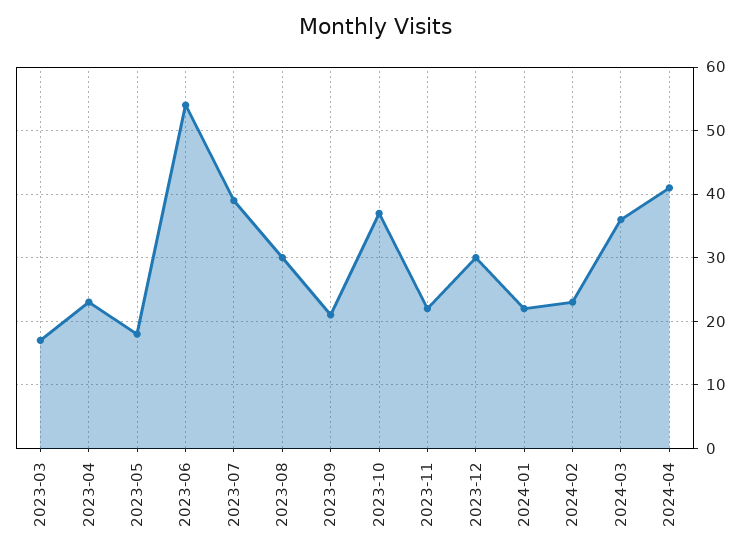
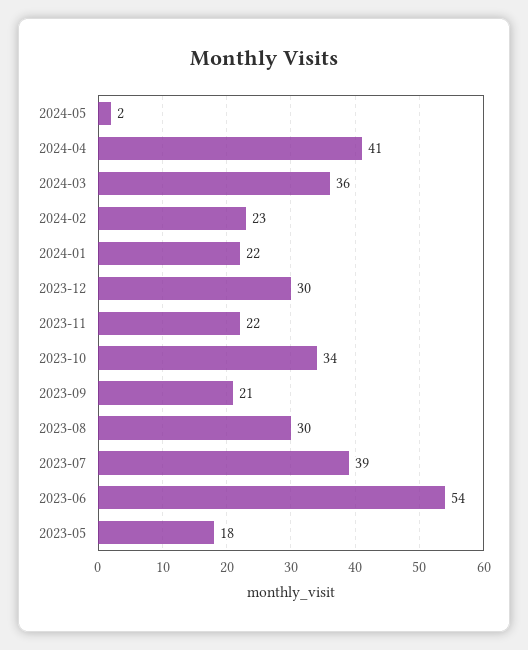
2023-03: 17 -> none
2023-04: 23 -> none
2023-10: 37 -> 34
2024-05: none -> 2

